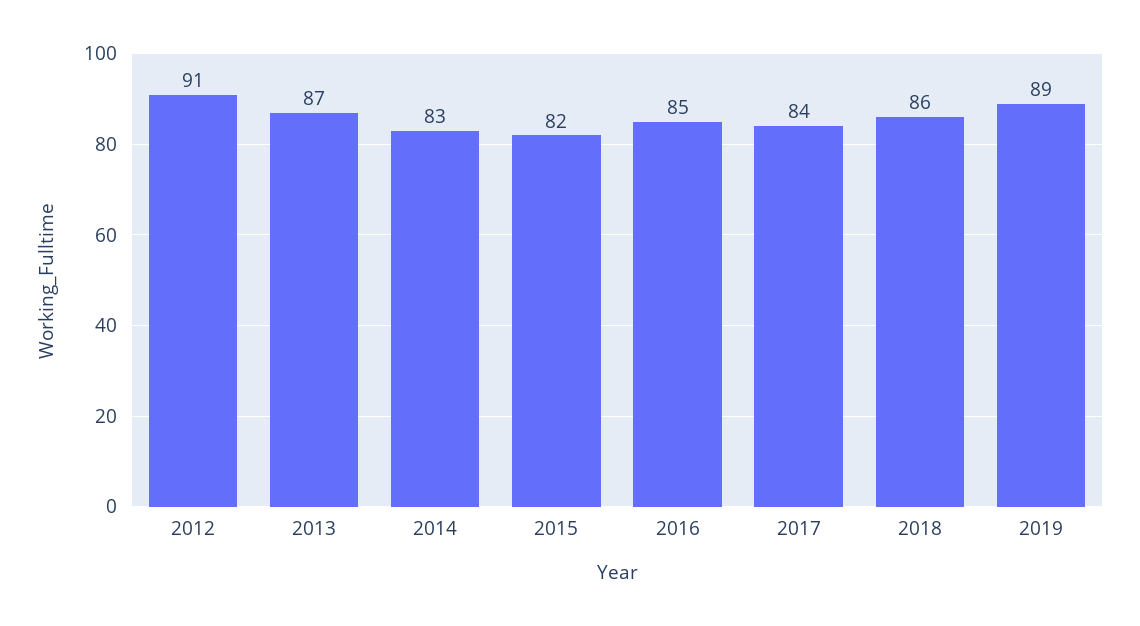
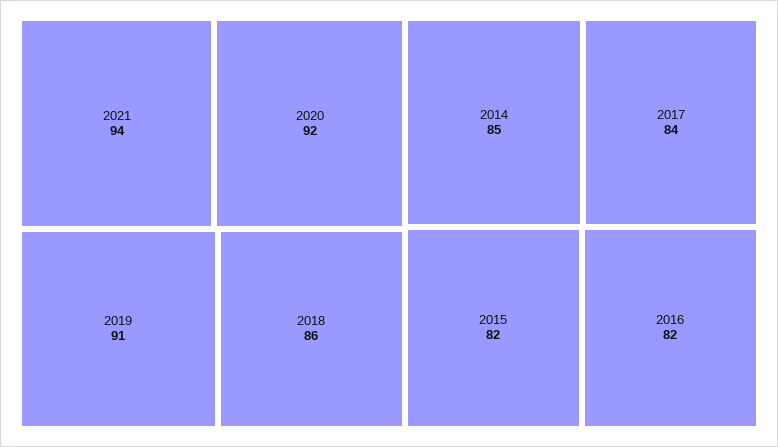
2012: 91 -> none
2013: 87 -> none
2014: 83 -> 85
2016: 85 -> 82
2019: 89 -> 91
2021: none -> 94
2020: none -> 92

